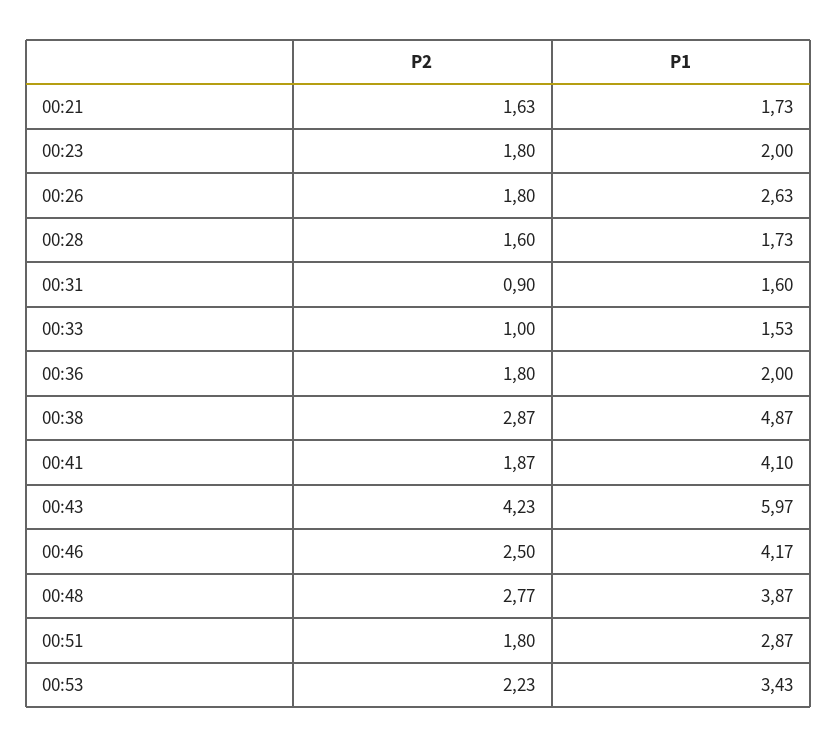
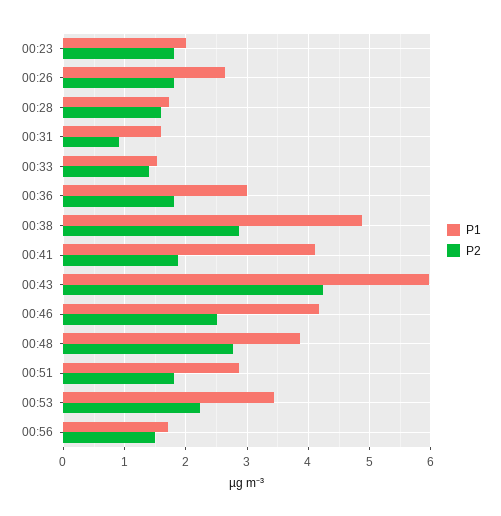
P2, 00:21: 1.63 -> none
P1, 00:21: 1.73 -> none
P2, 00:33: 1 -> 1.4
P1, 00:36: 2 -> 3
P1, 00:56: none -> 1.7
P2, 00:56: none -> 1.5

